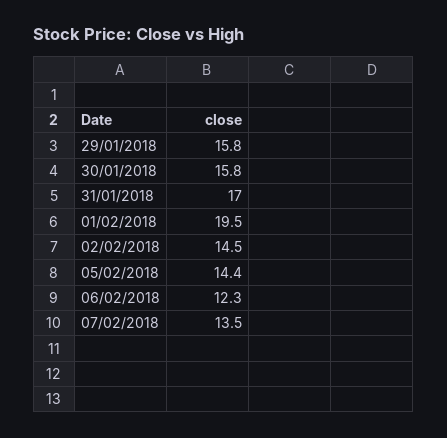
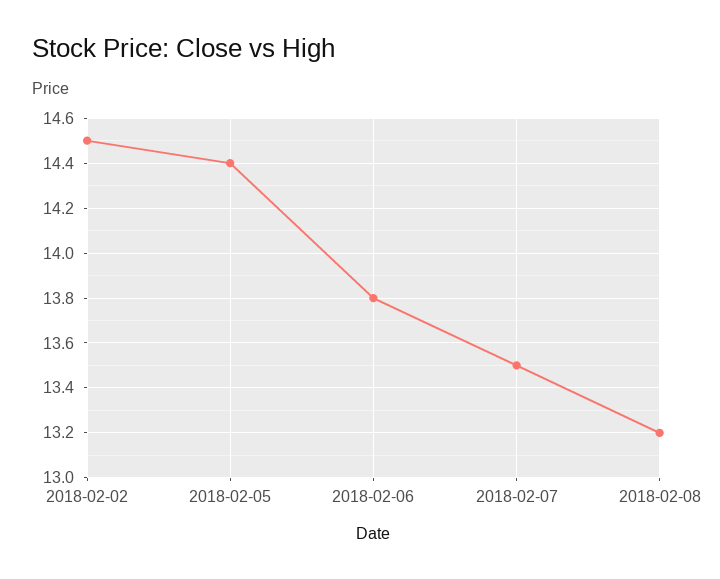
29/01/2018: 15.8 -> none
30/01/2018: 15.8 -> none
31/01/2018: 17 -> none
01/02/2018: 19.5 -> none
06/02/2018: 12.3 -> 13.8
2018-02-08: none -> 13.2

